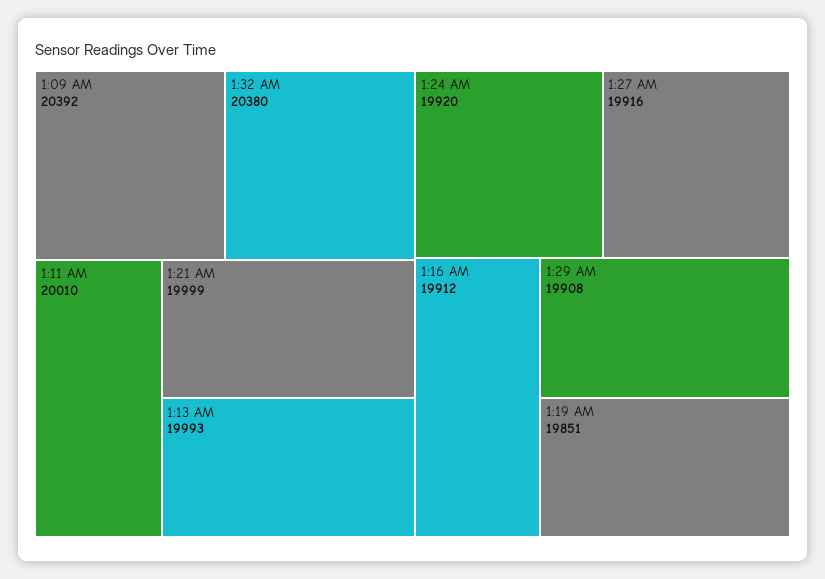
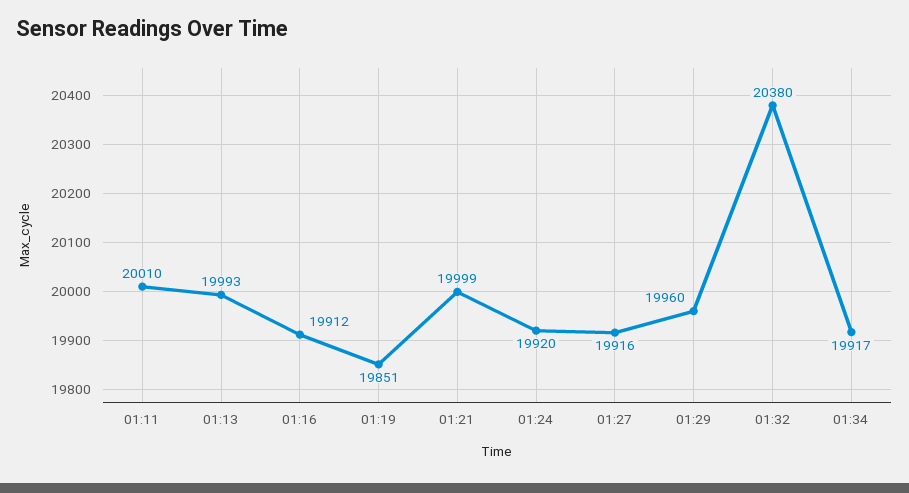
1:09 AM: 20392 -> none
1:29 AM: 19908 -> 19960
01:34: none -> 19917

